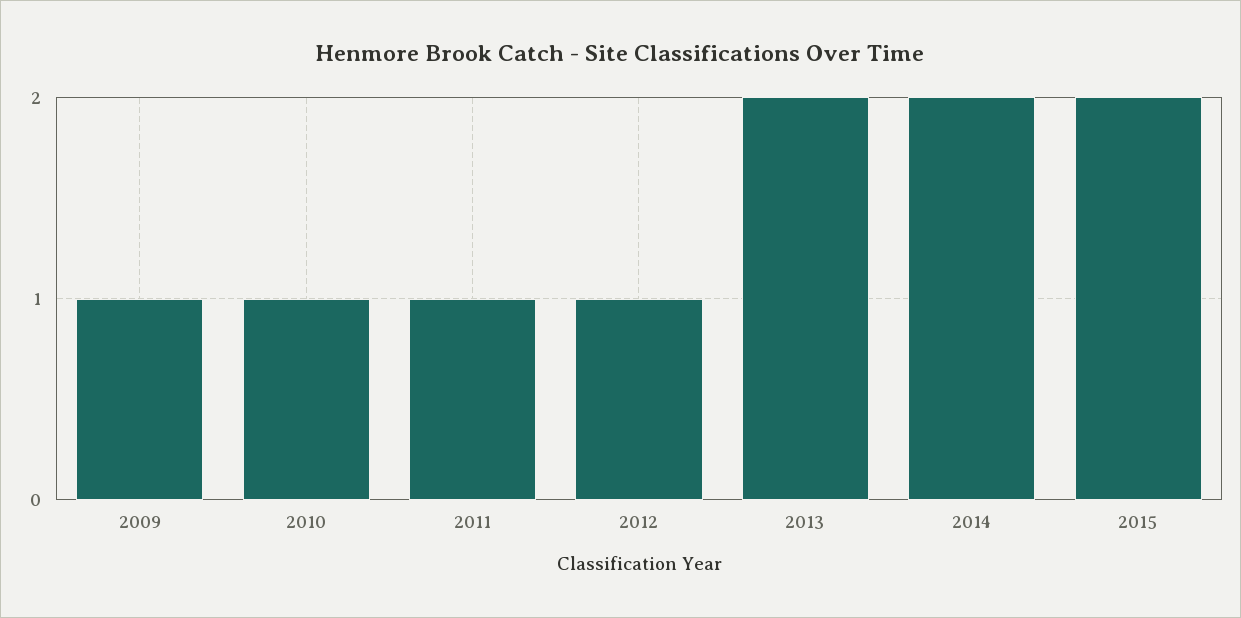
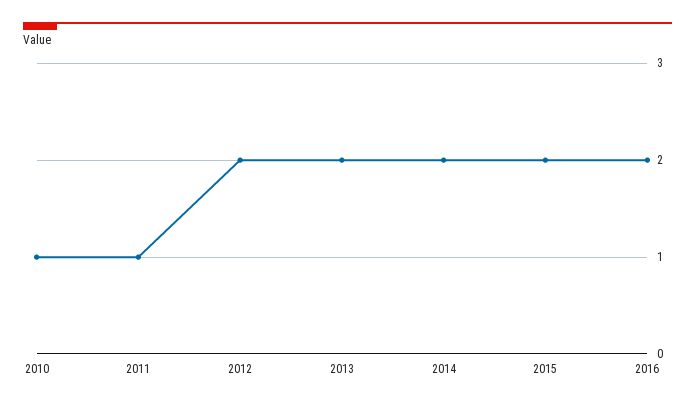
2009: 1 -> none
2012: 1 -> 2
2016: none -> 2

